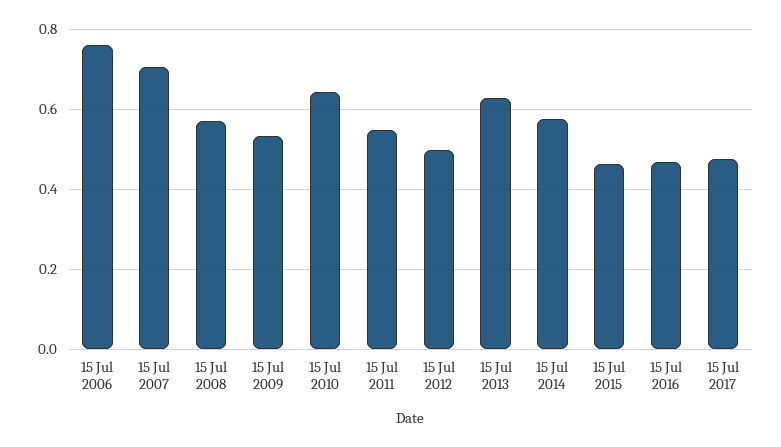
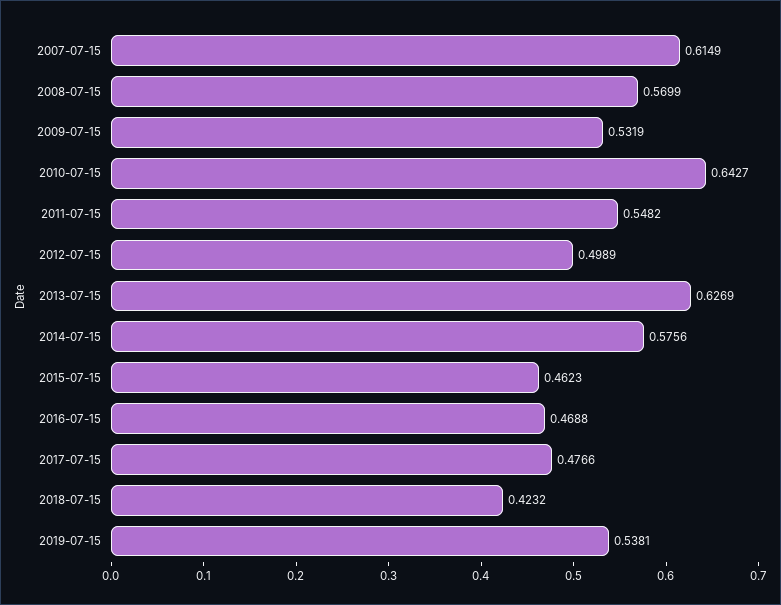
15 Jul 2006: 0.76 -> none
15 Jul 2007: 0.7 -> 0.6149
2018-07-15: none -> 0.4232
2019-07-15: none -> 0.5381

